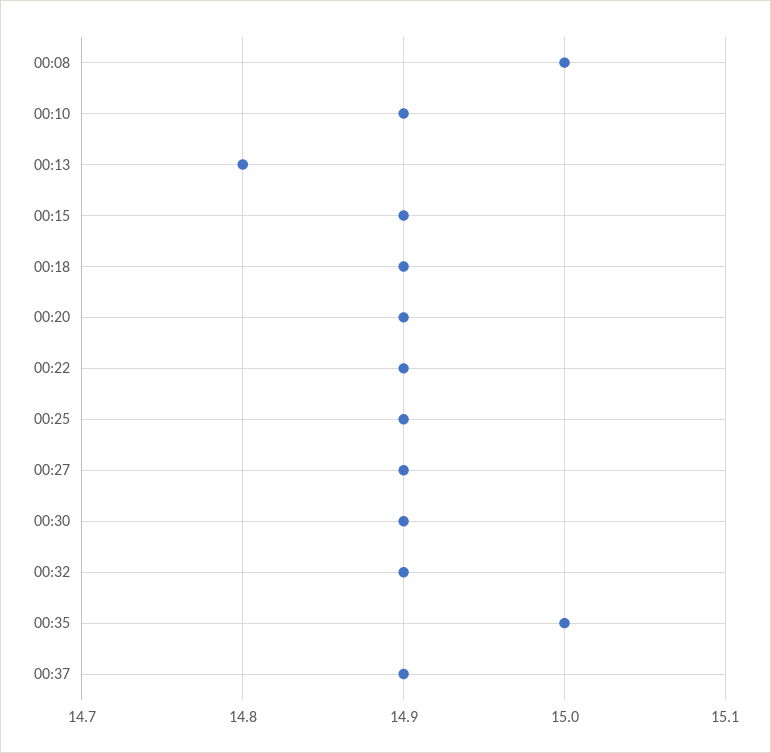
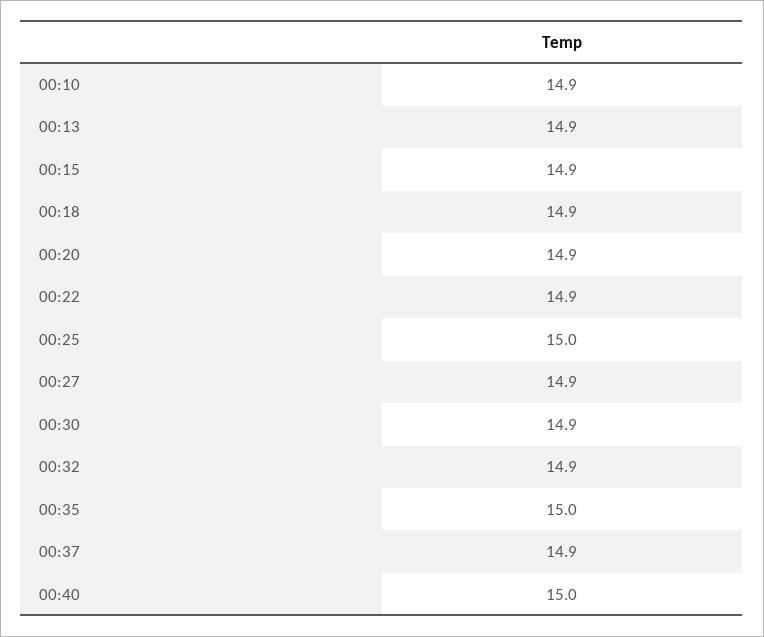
00:08: 15 -> none
00:13: 14.8 -> 14.9
00:25: 14.9 -> 15
00:40: none -> 15

